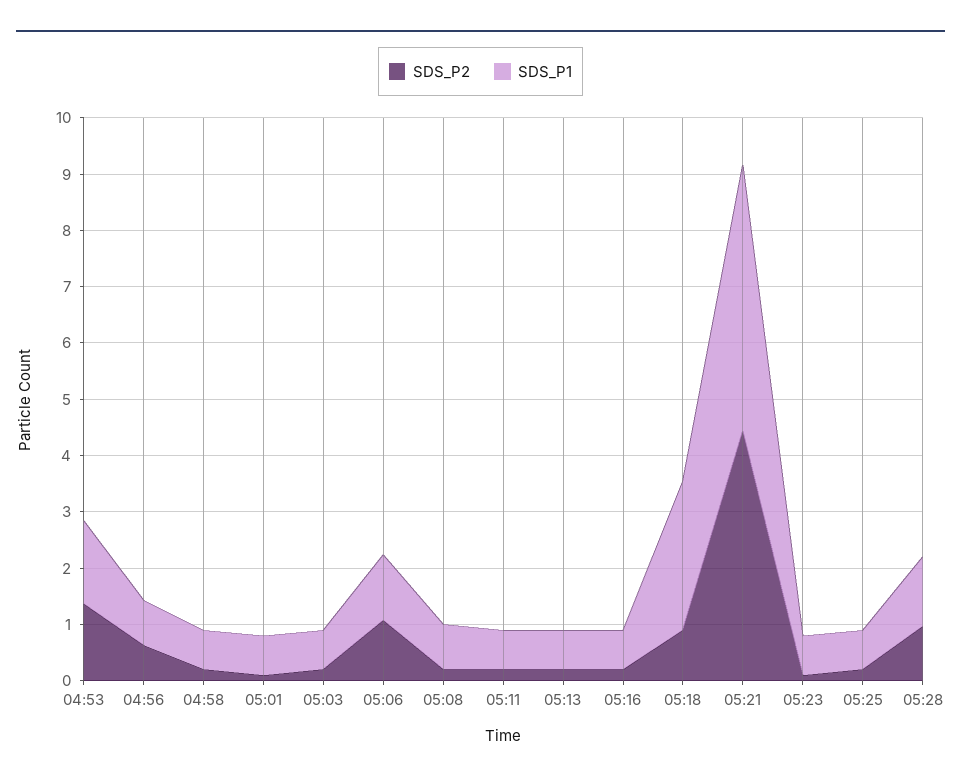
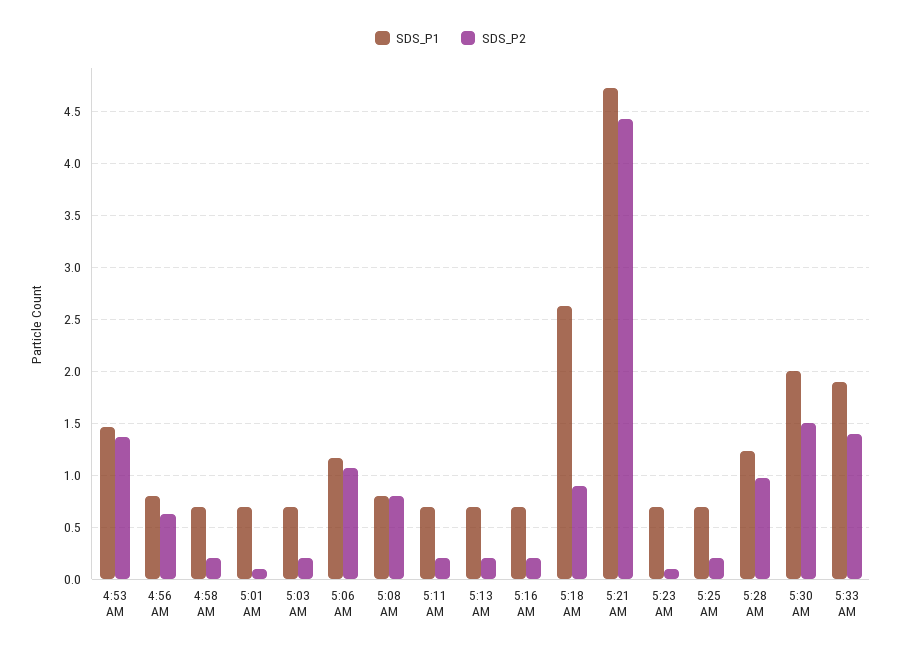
SDS_P2, 05:08: 0.2 -> 0.8
SDS_P1, 5:30 AM: none -> 2
SDS_P2, 5:30 AM: none -> 1.5
SDS_P1, 5:33 AM: none -> 1.9
SDS_P2, 5:33 AM: none -> 1.4

